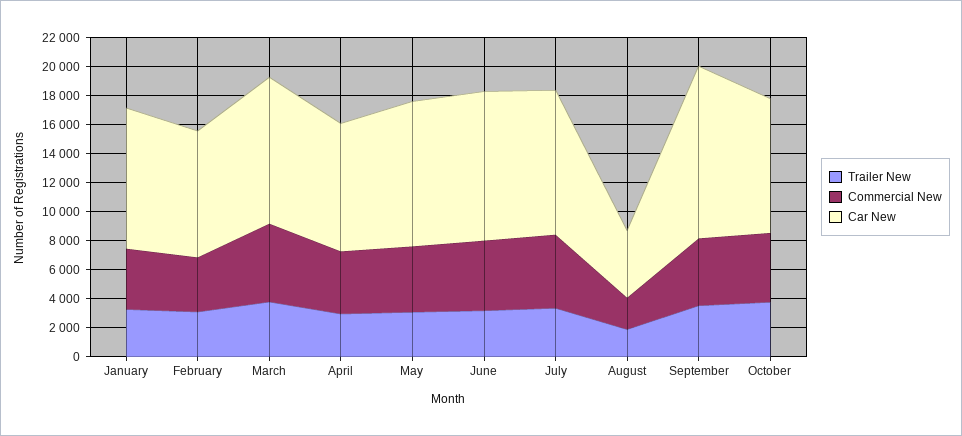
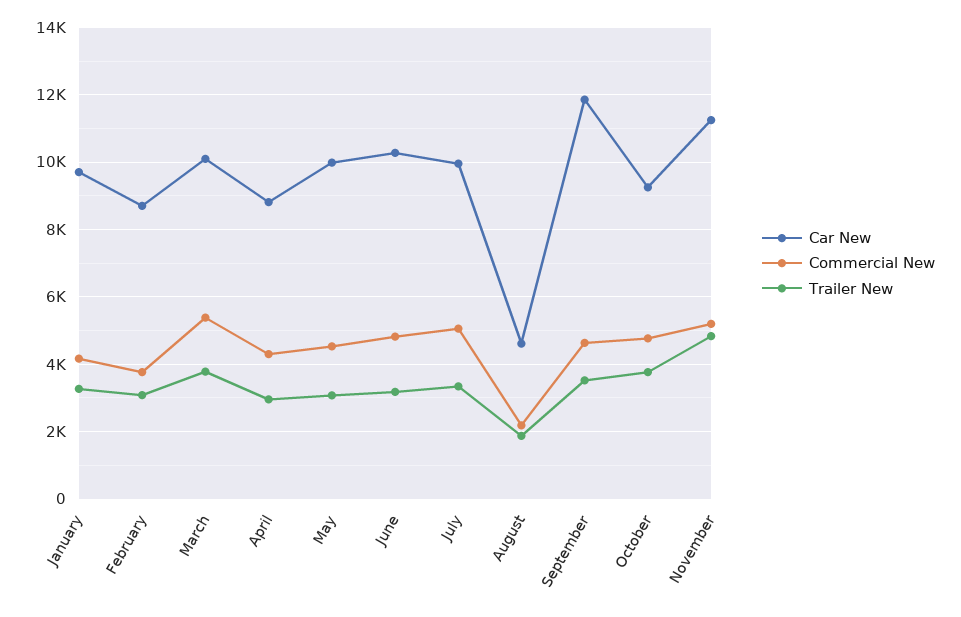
Car New, November: none -> 11200
Commercial New, November: none -> 5200
Trailer New, November: none -> 4800

